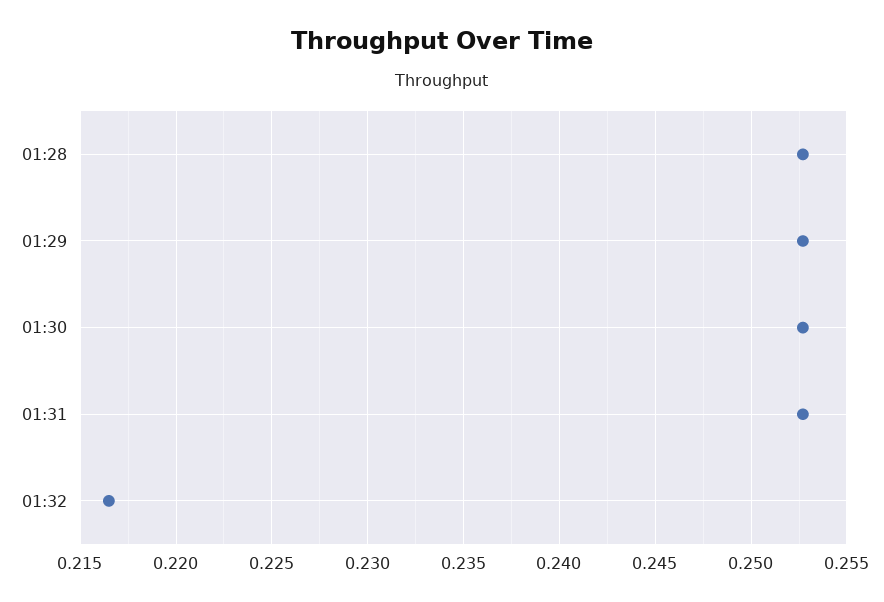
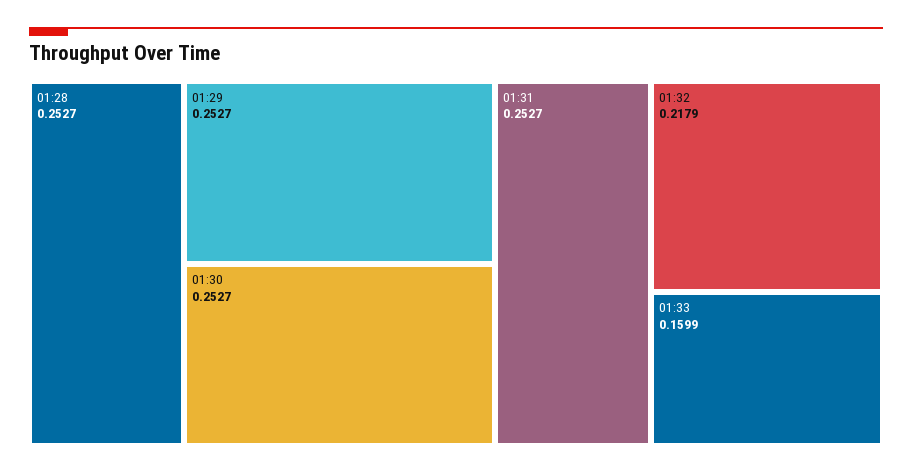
01:32: 0.2165 -> 0.2179
01:33: none -> 0.1599

